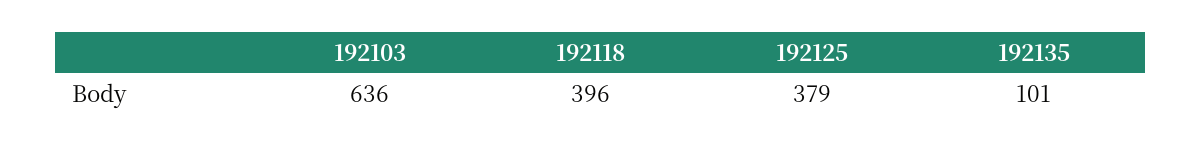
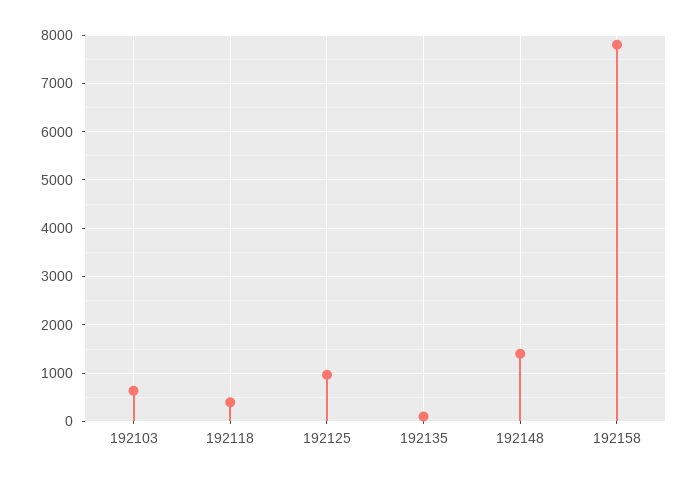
192125: 379 -> 1000
192148: none -> 1400
192158: none -> 7800

